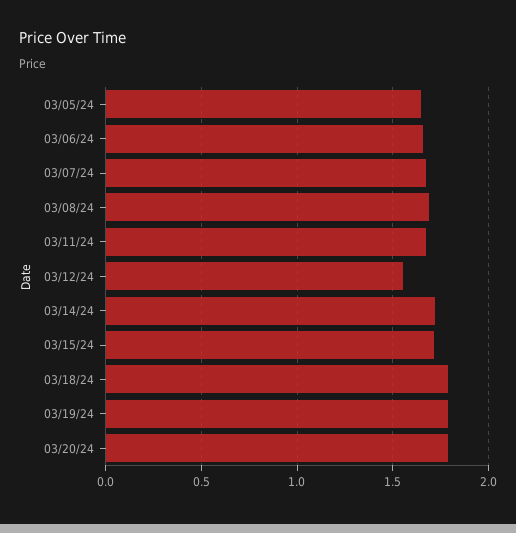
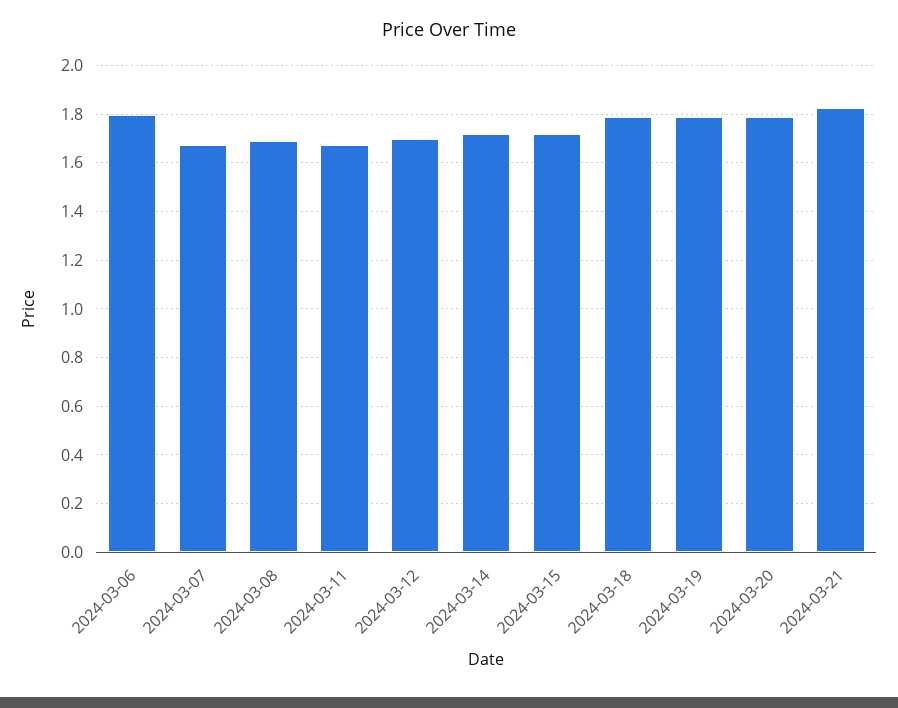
03/05/24: 1.65 -> none
03/06/24: 1.65 -> 1.8
03/12/24: 1.55 -> 1.7
2024-03-21: none -> 1.825

